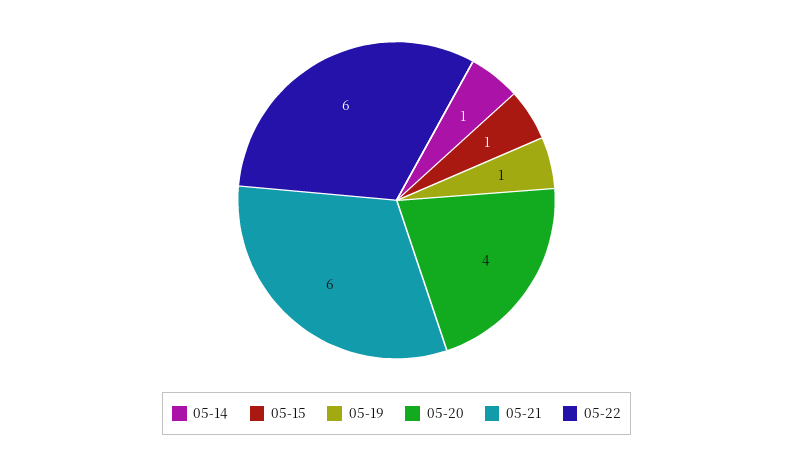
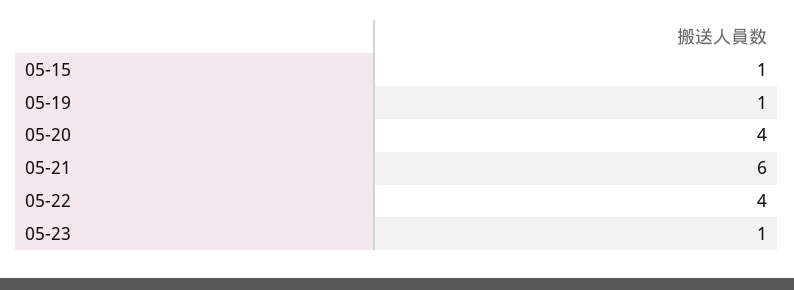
05-14: 1 -> none
05-22: 6 -> 4
05-23: none -> 1

